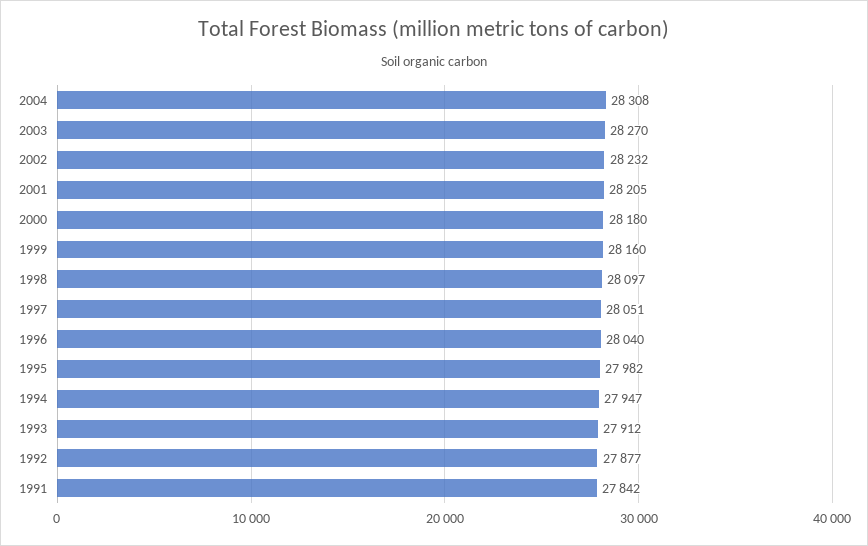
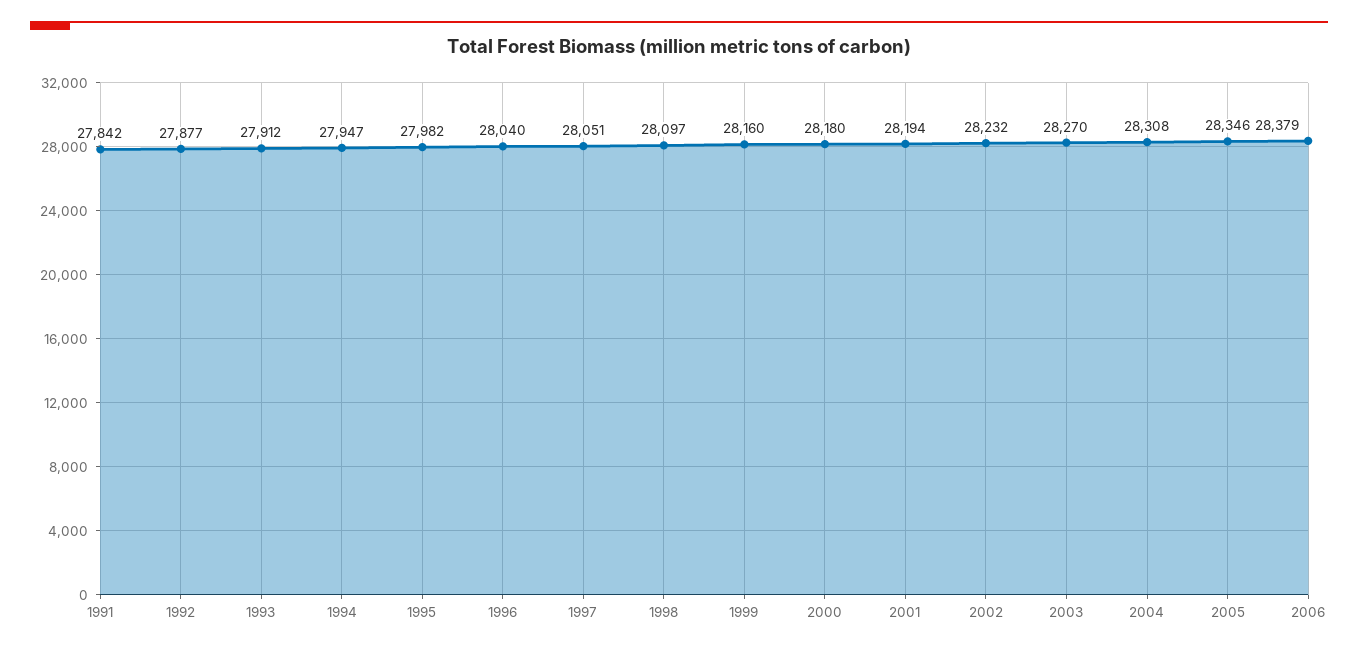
2001: 28205 -> 28194
2005: none -> 28346
2006: none -> 28379

